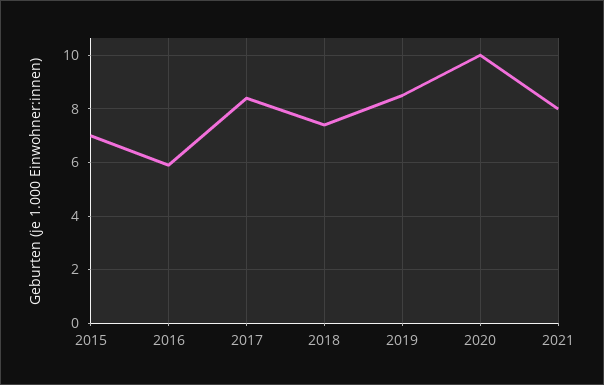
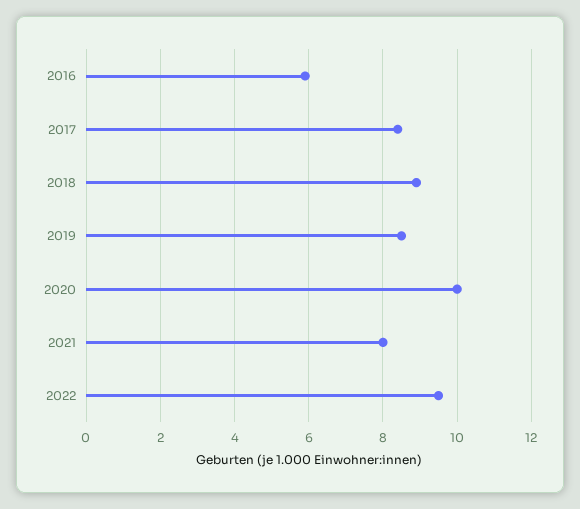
2015: 7 -> none
2018: 7.5 -> 9
2022: none -> 9.5

